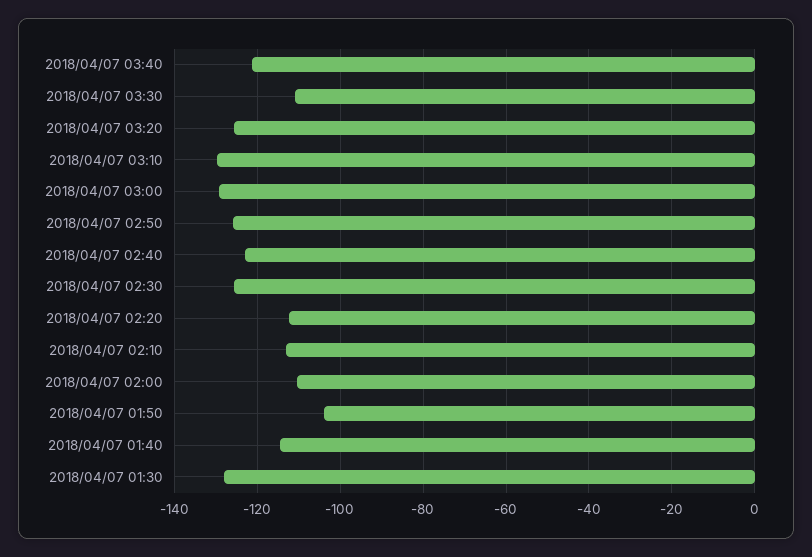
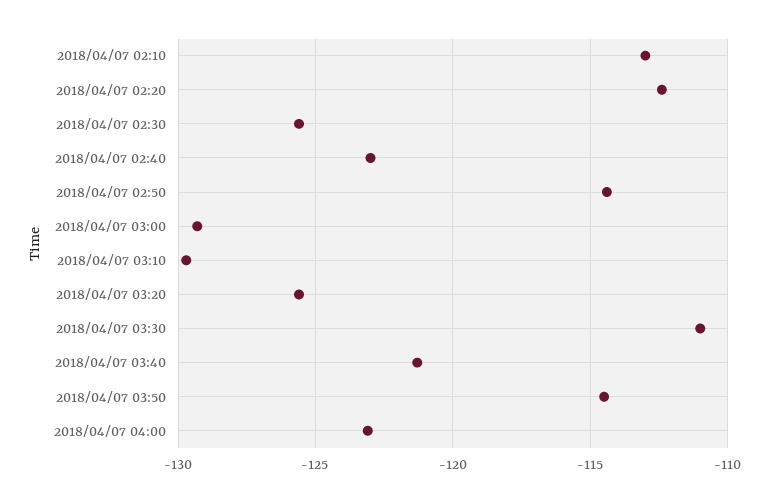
2018/04/07 02:50: -126 -> -114.5
2018/04/07 02:00: -110 -> none
2018/04/07 01:50: -104 -> none
2018/04/07 01:40: -114 -> none
2018/04/07 01:30: -128 -> none
2018/04/07 03:50: none -> -114.5
2018/04/07 04:00: none -> -123

